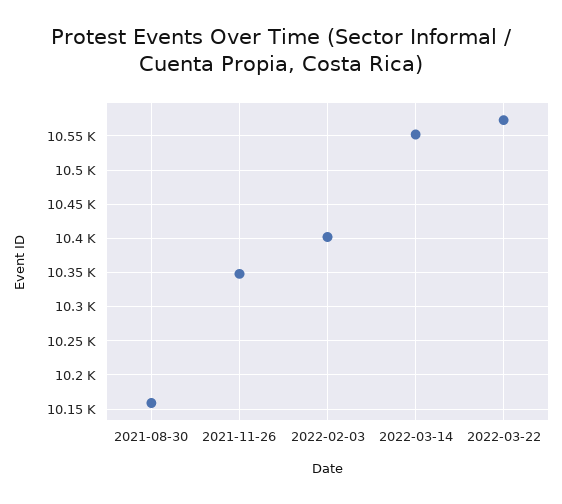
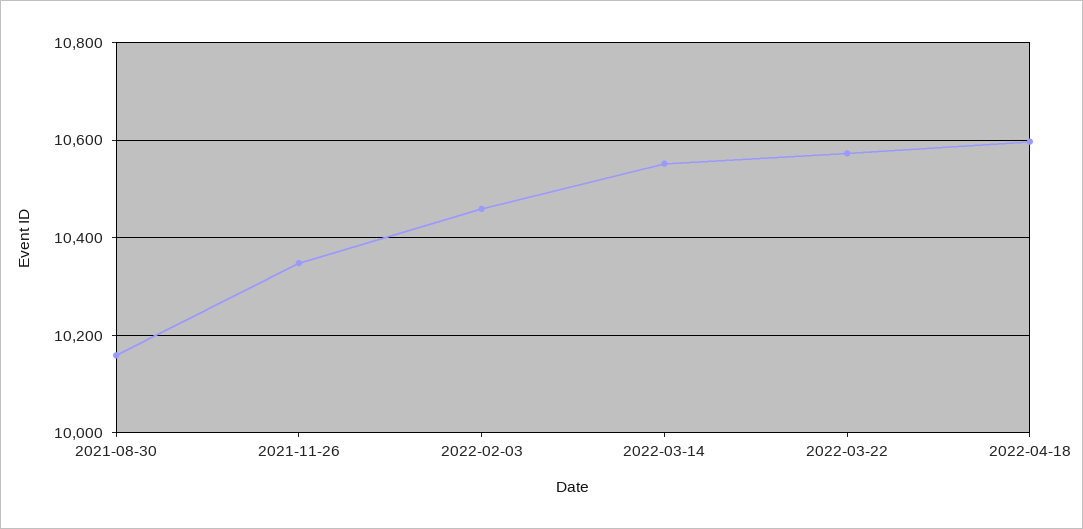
2022-02-03: 10400 -> 10460
2022-04-18: none -> 10600

